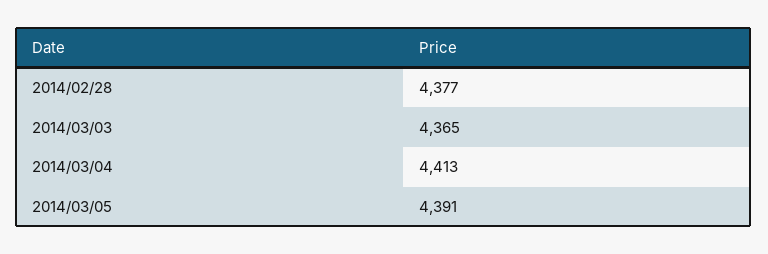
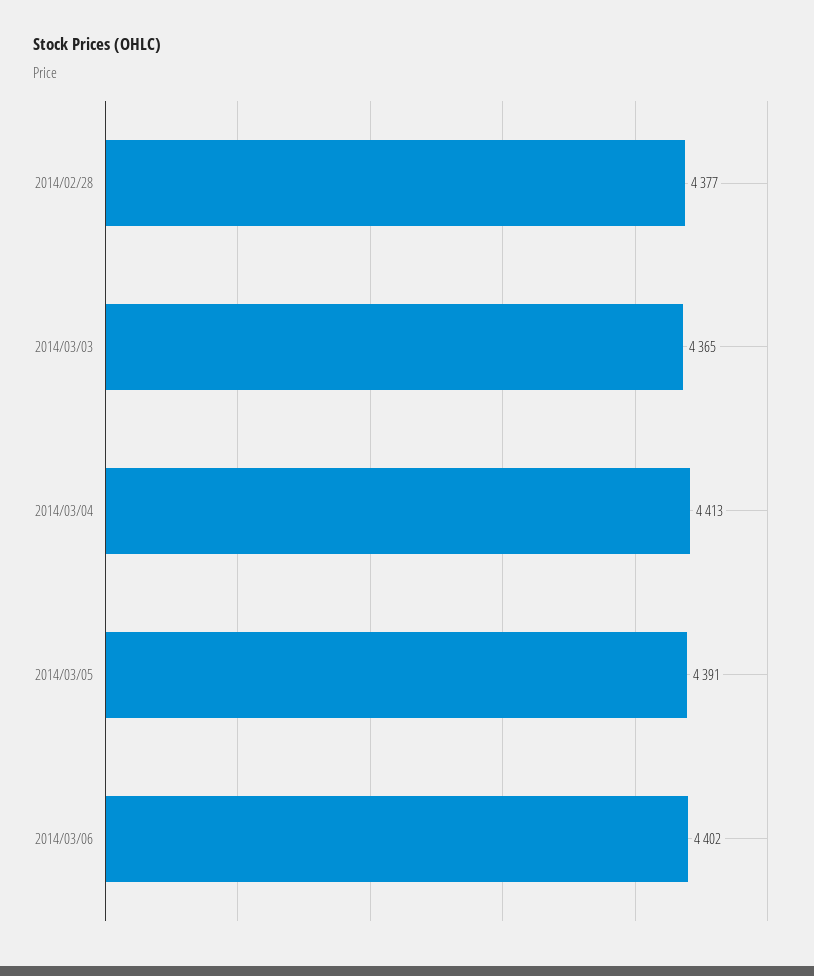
2014/03/06: none -> 4402

